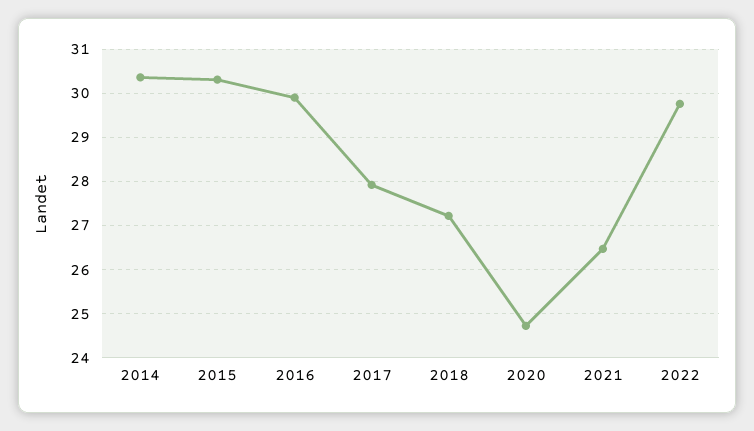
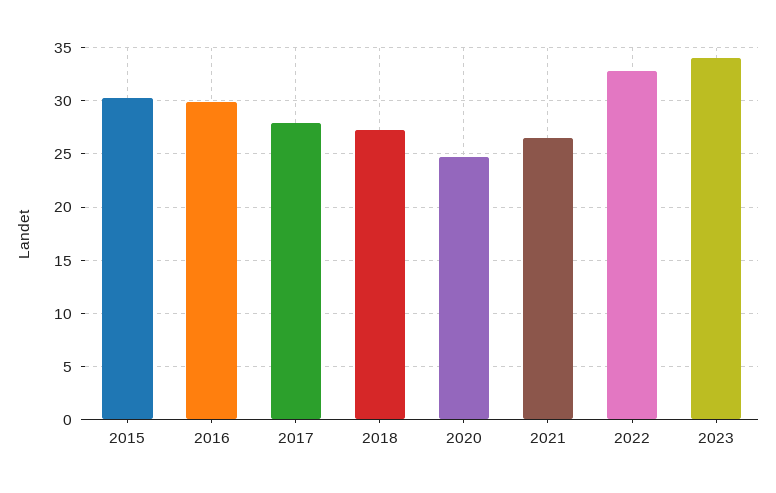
2014: 30.4 -> none
2022: 29.8 -> 33
2023: none -> 34

